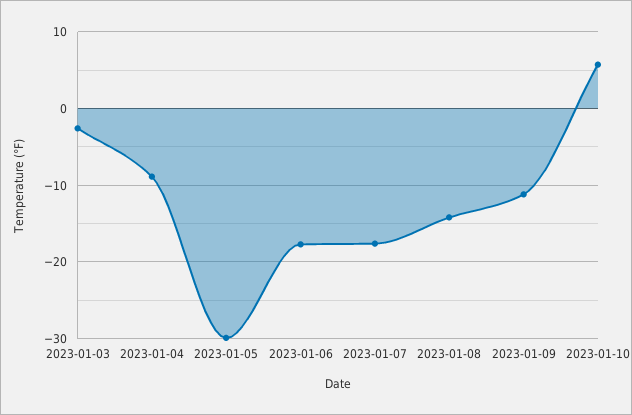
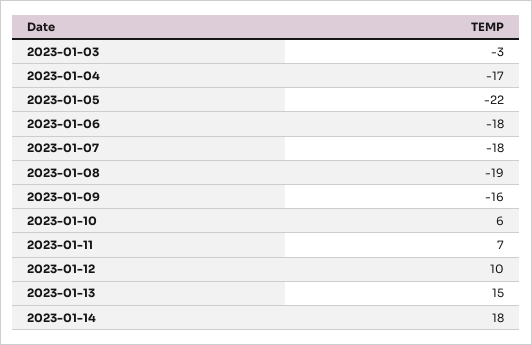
2023-01-04: -9 -> -17
2023-01-05: -30 -> -22
2023-01-08: -14 -> -19
2023-01-09: -11 -> -16
2023-01-11: none -> 7
2023-01-12: none -> 10
2023-01-13: none -> 15
2023-01-14: none -> 18

